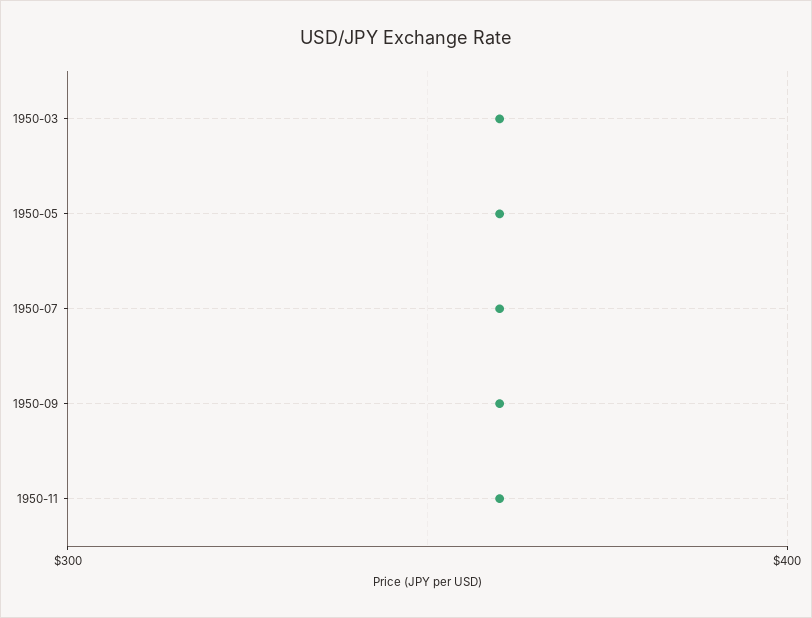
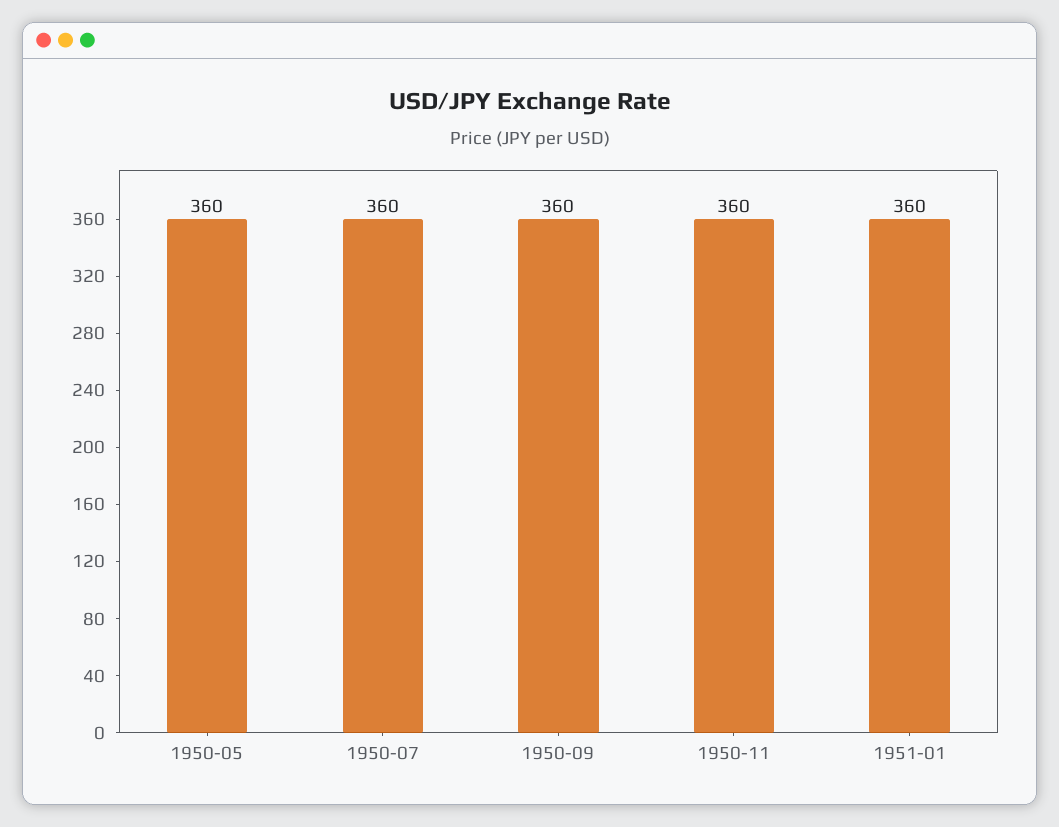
1950-03: 360 -> none
1951-01: none -> 360

